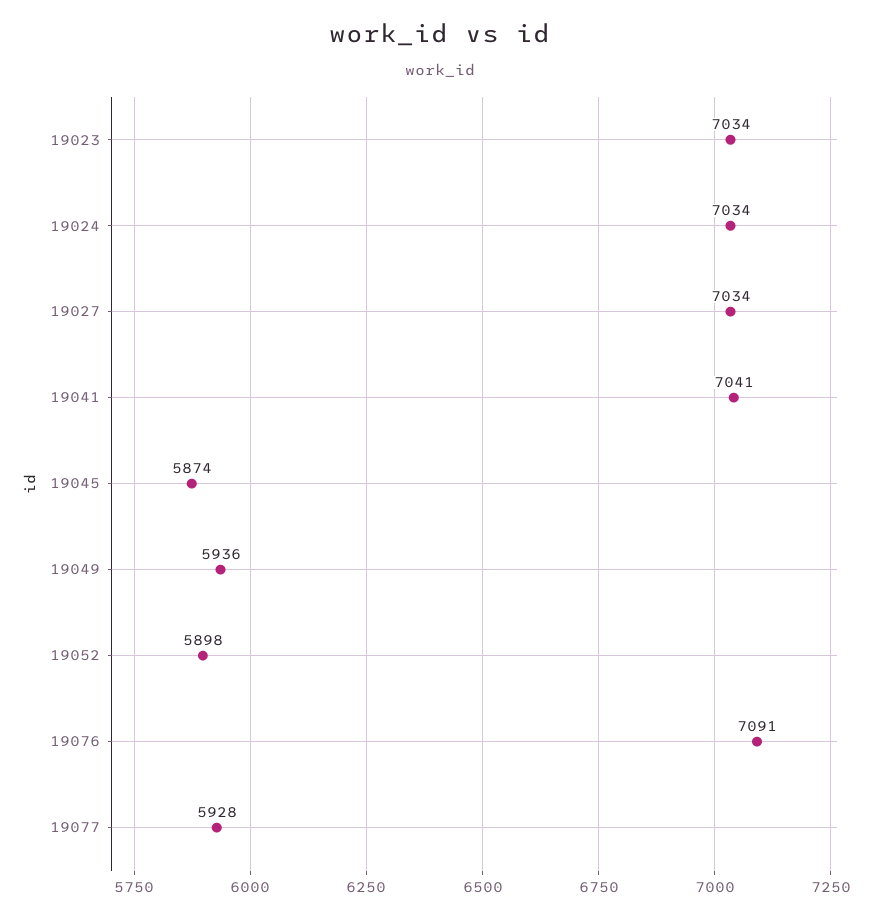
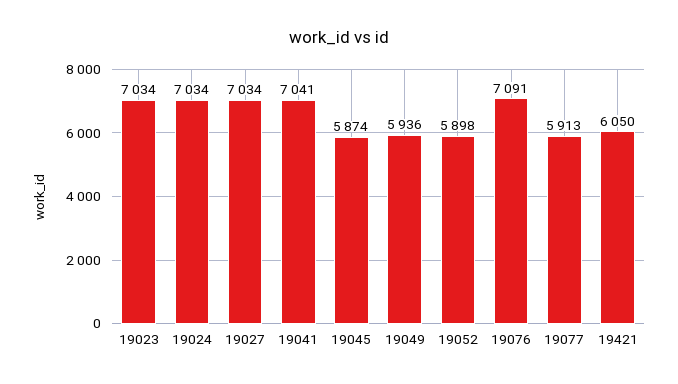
19077: 5928 -> 5913
19421: none -> 6050

